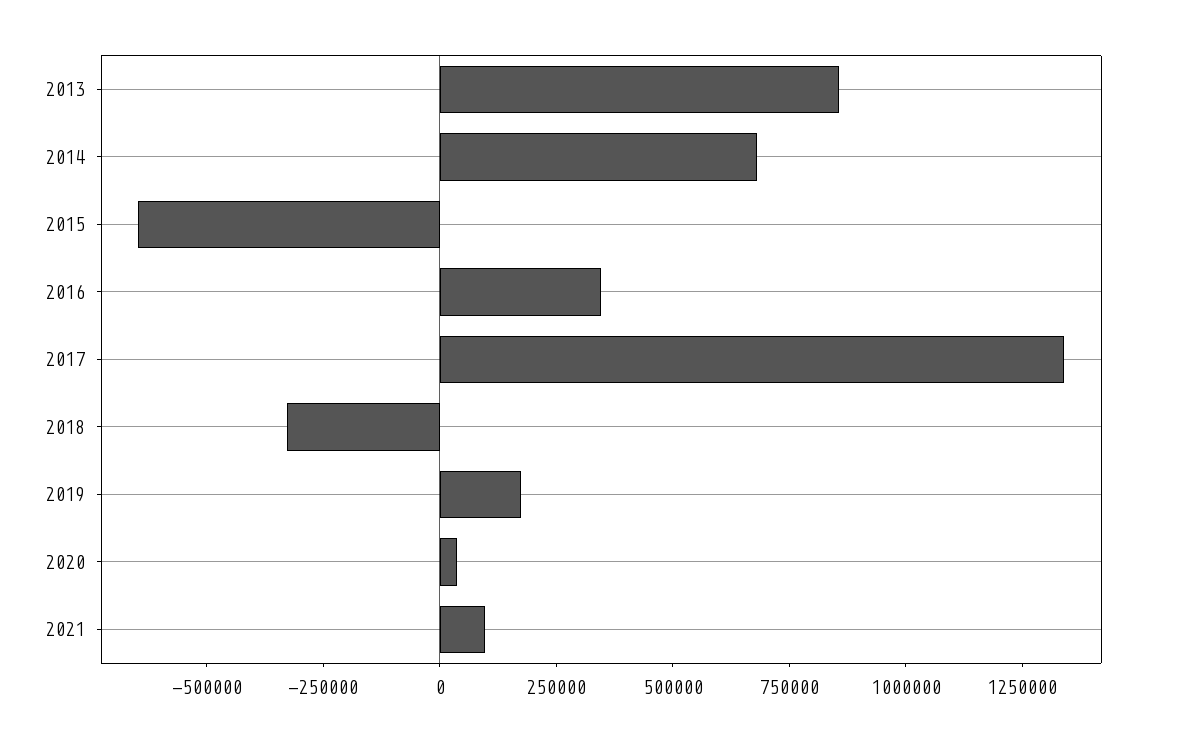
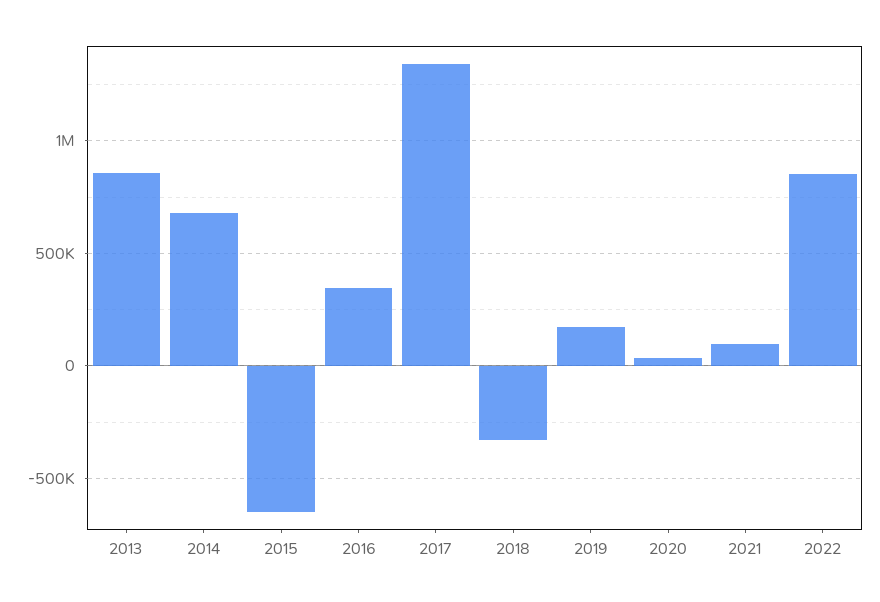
2022: none -> 850000

